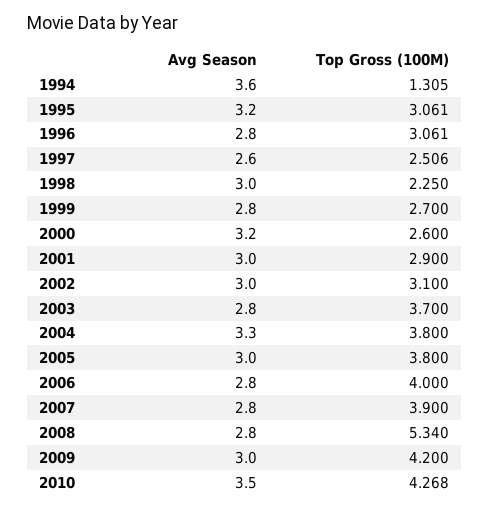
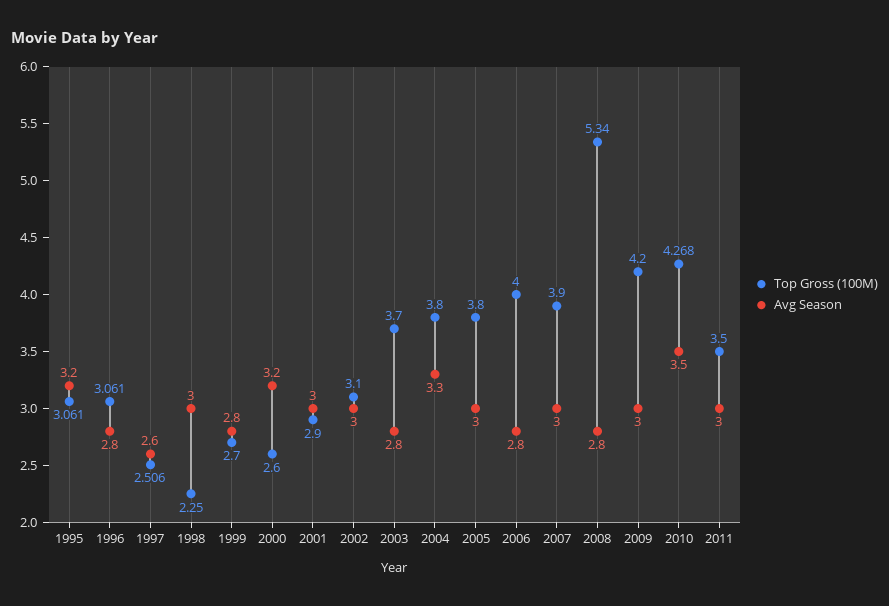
Avg Season, 1994: 3.6 -> none
Top Gross (100M), 1994: 1.305 -> none
Avg Season, 2007: 2.8 -> 3
Top Gross (100M), 2011: none -> 3.5
Avg Season, 2011: none -> 3

